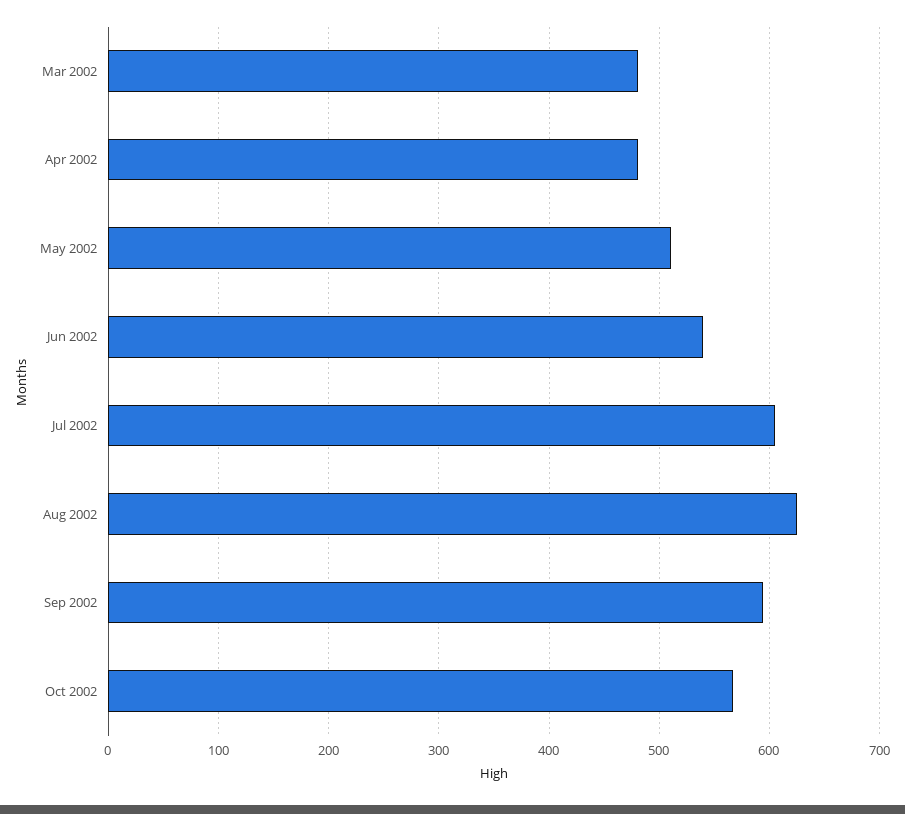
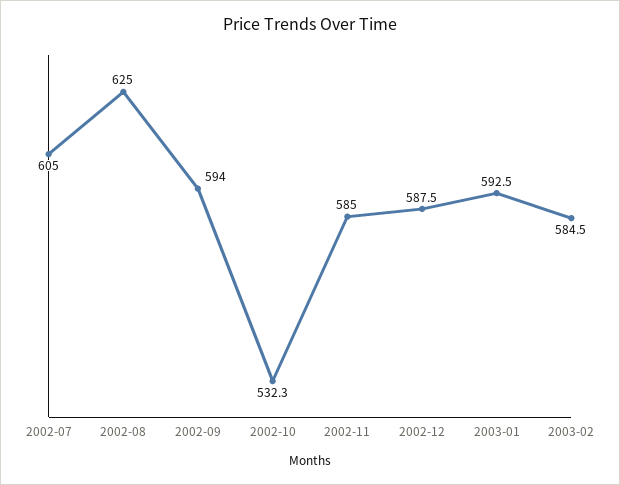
Mar 2002: 480 -> none
Apr 2002: 480 -> none
May 2002: 510 -> none
Jun 2002: 540 -> none
Oct 2002: 570 -> 532.3
2002-11: none -> 585
2002-12: none -> 587.5
2003-01: none -> 592.5
2003-02: none -> 584.5

